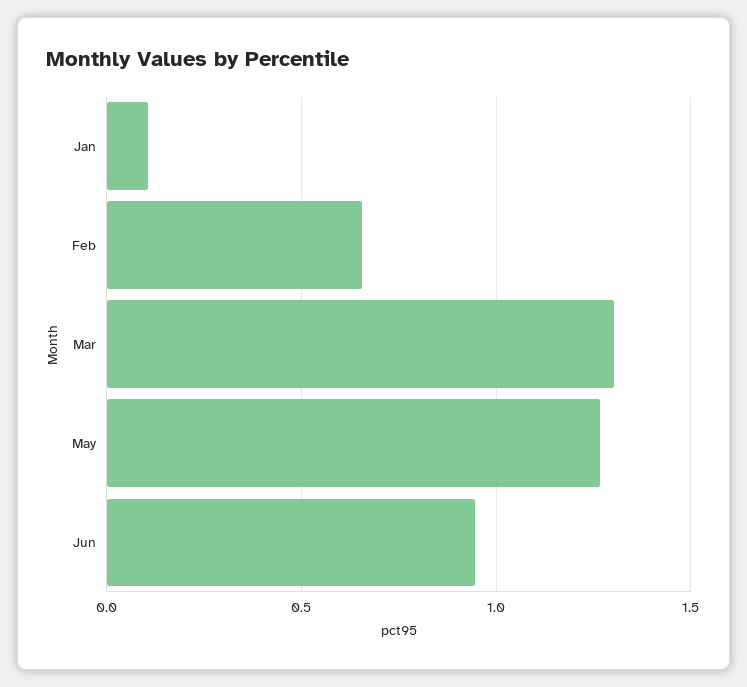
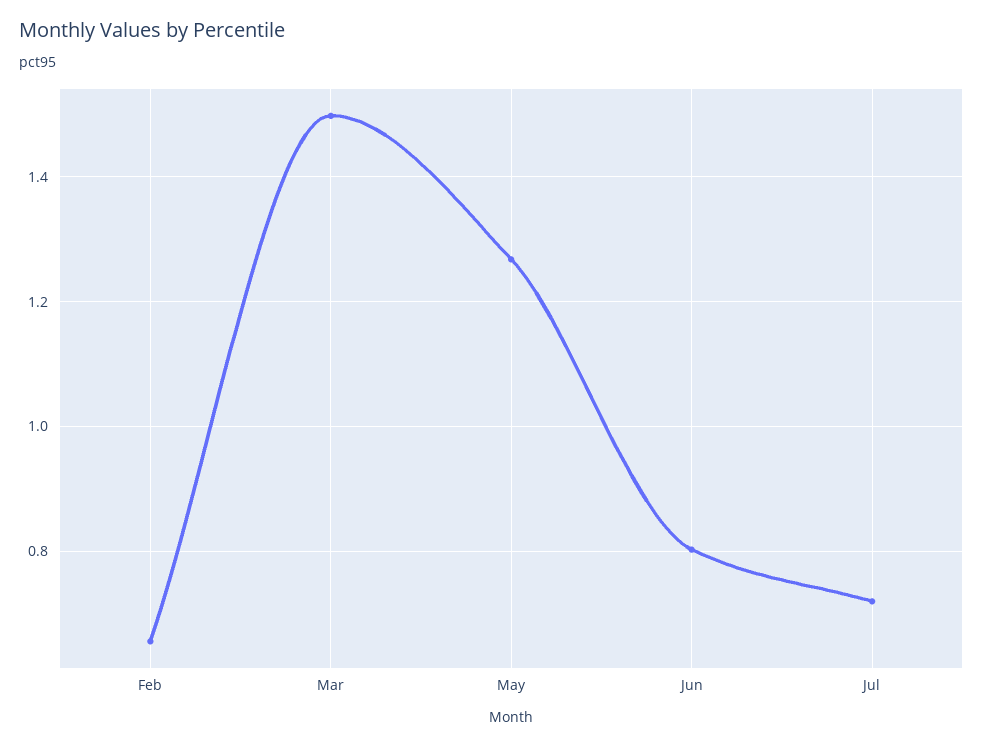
Jan: 0.1 -> none
Mar: 1.3 -> 1.5
Jun: 0.95 -> 0.8
Jul: none -> 0.72

